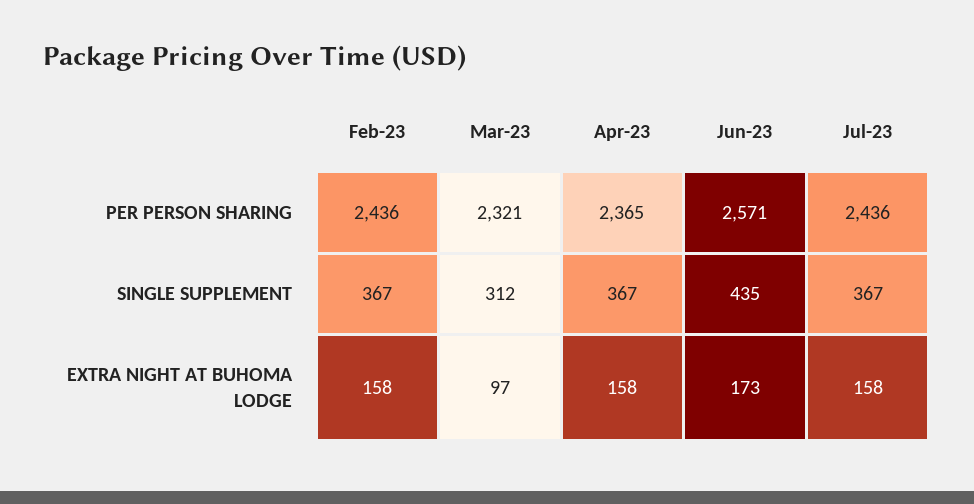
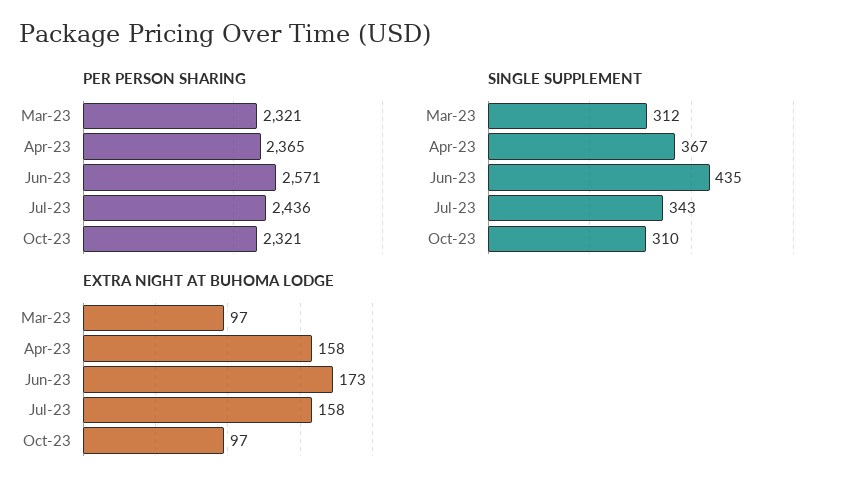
PER PERSON SHARING, Feb-23: 2436 -> none
SINGLE SUPPLEMENT, Feb-23: 367 -> none
SINGLE SUPPLEMENT, Jul-23: 367 -> 343
EXTRA NIGHT AT BUHOMA LODGE, Feb-23: 158 -> none
PER PERSON SHARING, Oct-23: none -> 2321
SINGLE SUPPLEMENT, Oct-23: none -> 310
EXTRA NIGHT AT BUHOMA LODGE, Oct-23: none -> 97

